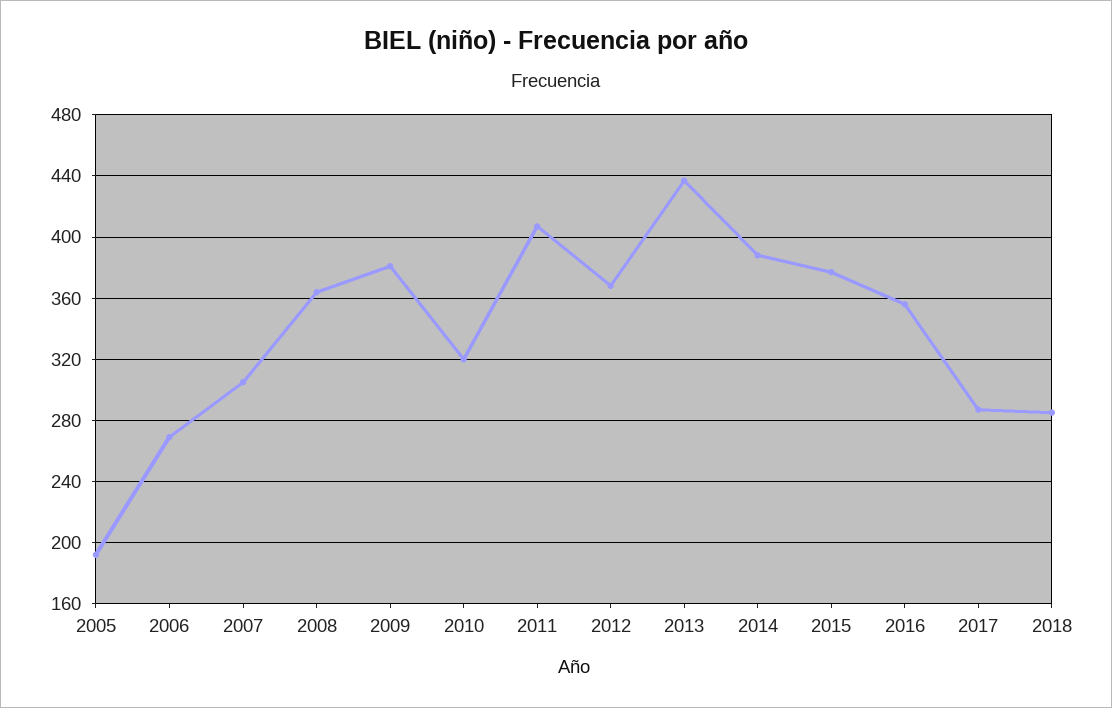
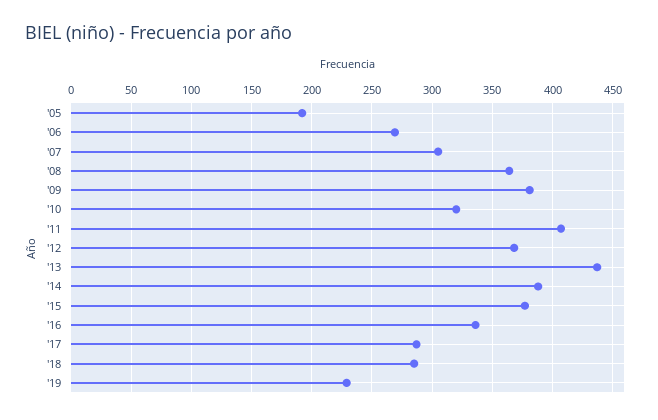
2016: 355 -> 335
'19: none -> 230

